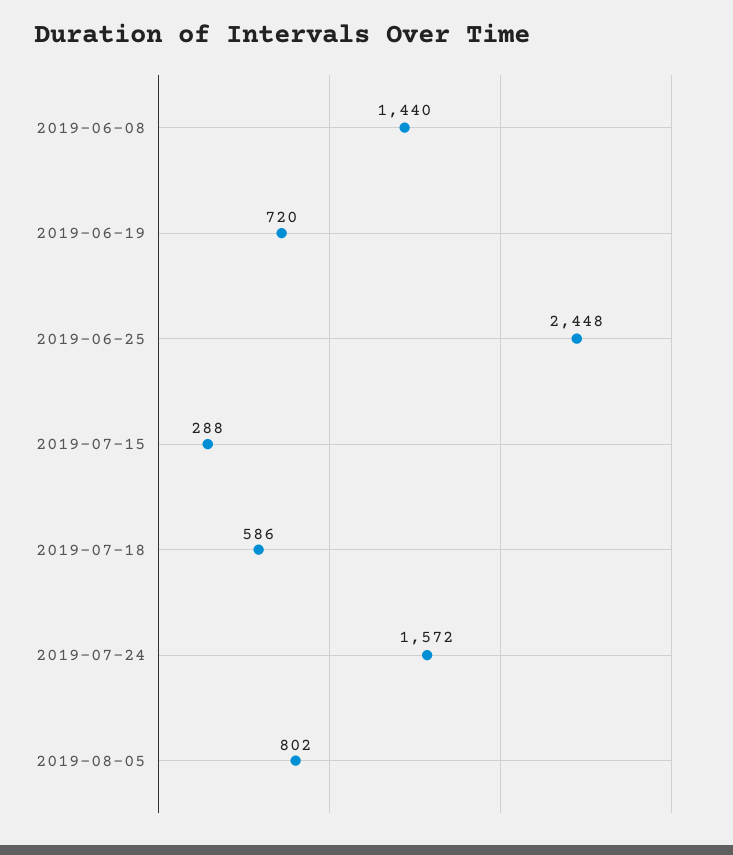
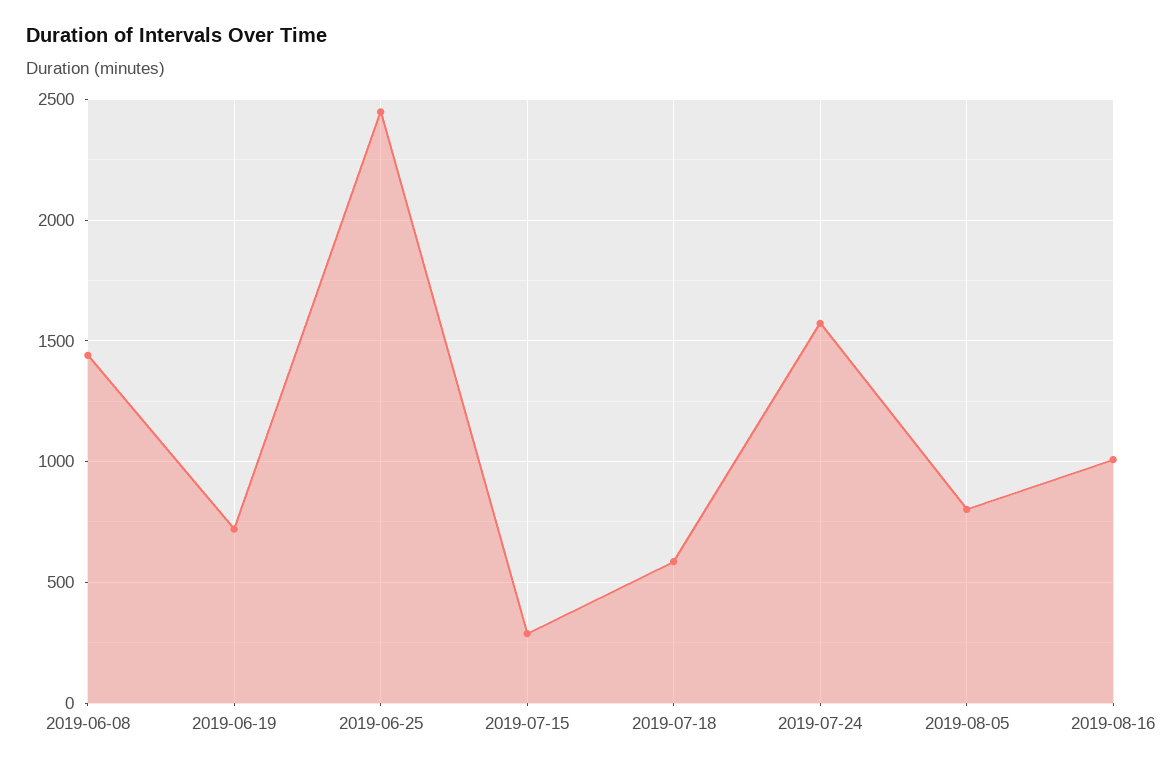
2019-08-16: none -> 1000

